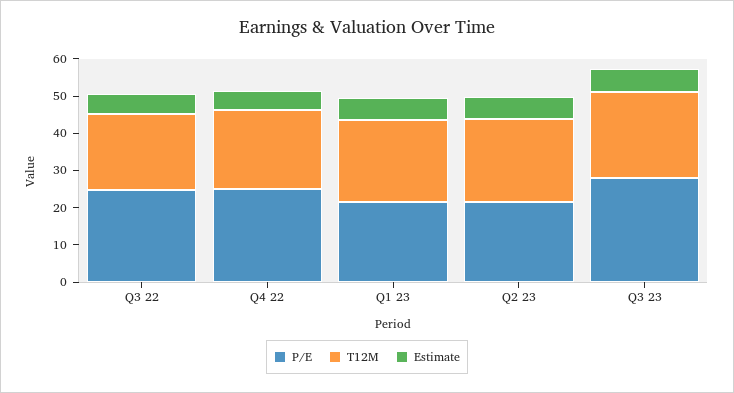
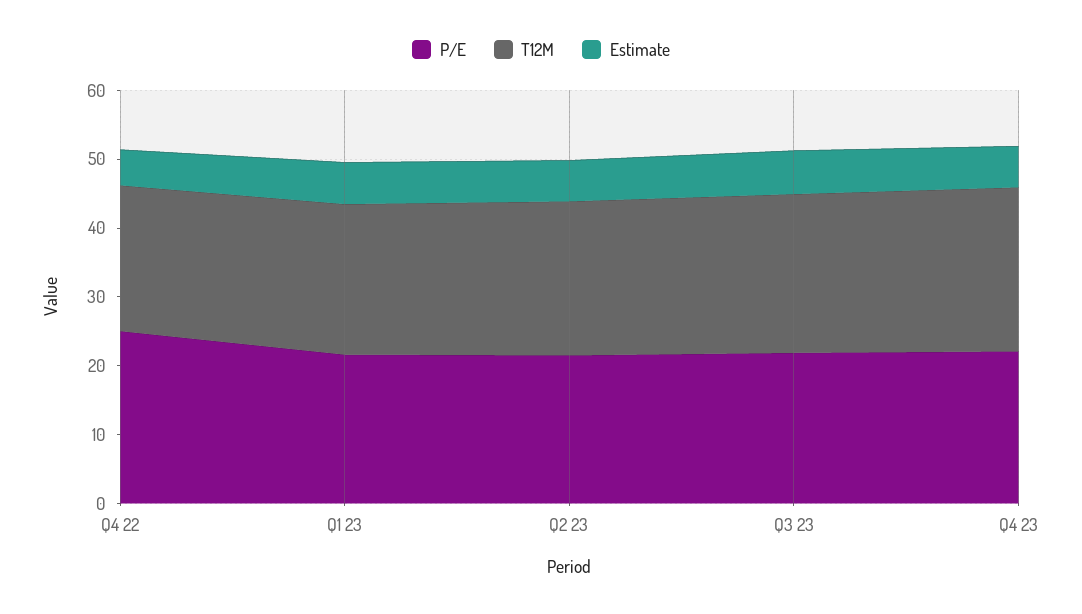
P/E, Q3 22: 25 -> none
T12M, Q3 22: 20 -> none
Estimate, Q3 22: 5 -> none
P/E, Q3 23: 27.5 -> 22
P/E, Q4 23: none -> 22
T12M, Q4 23: none -> 24
Estimate, Q4 23: none -> 6

